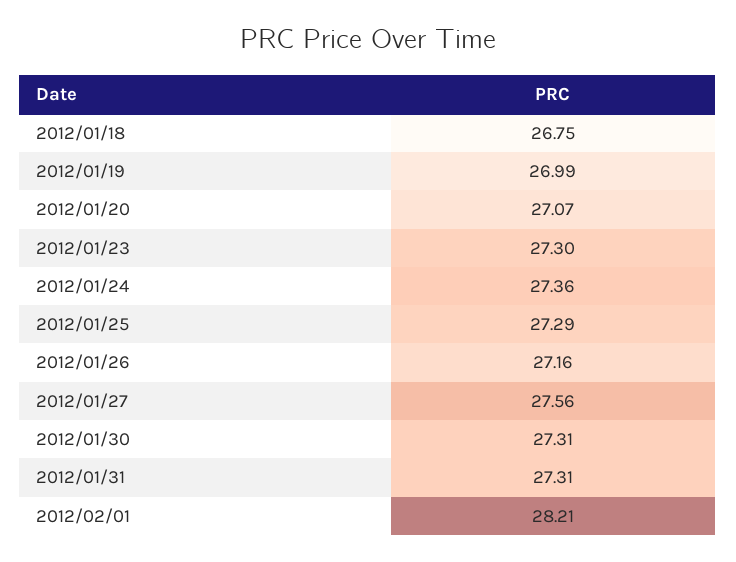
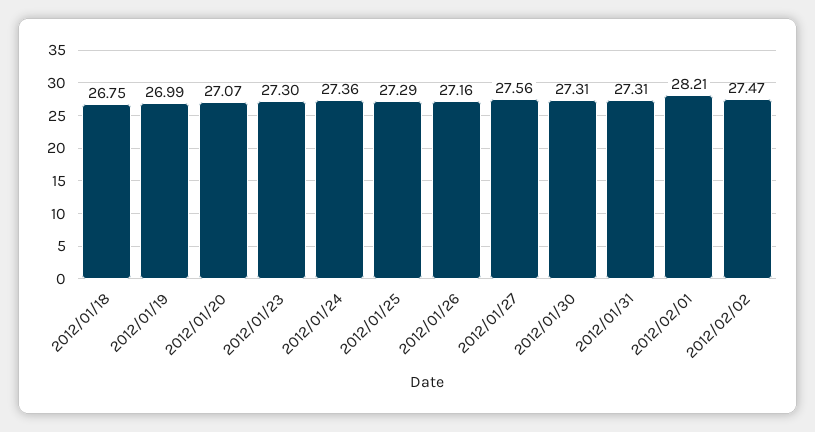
2012/02/02: none -> 27.47

